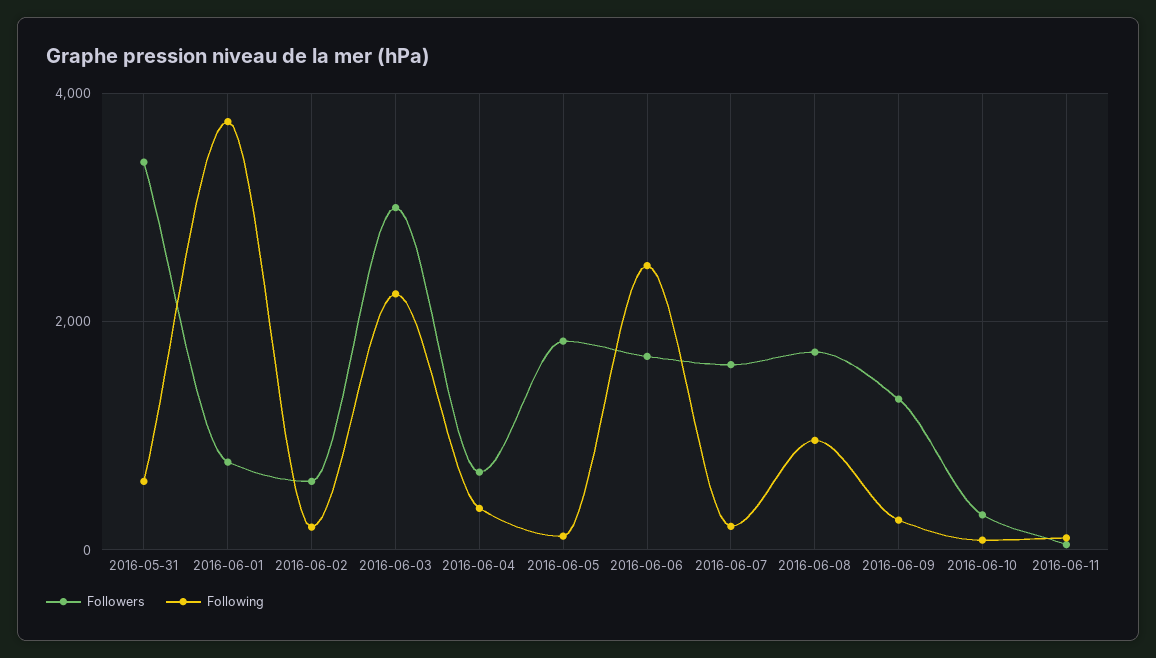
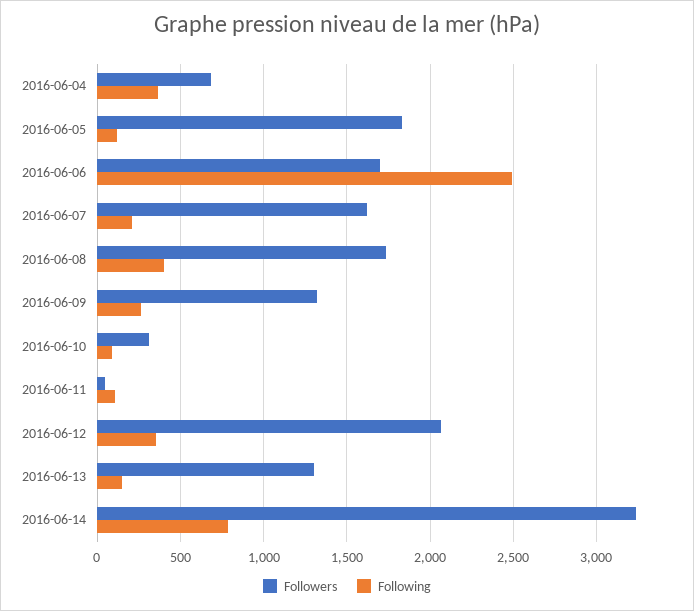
Followers, 2016-05-31: 3400 -> none
Following, 2016-05-31: 600 -> none
Followers, 2016-06-01: 800 -> none
Following, 2016-06-01: 3800 -> none
Followers, 2016-06-02: 600 -> none
Following, 2016-06-02: 200 -> none
Followers, 2016-06-03: 3000 -> none
Following, 2016-06-03: 2200 -> none
Following, 2016-06-08: 1000 -> 400
Followers, 2016-06-12: none -> 2050
Following, 2016-06-12: none -> 350
Followers, 2016-06-13: none -> 1300
Following, 2016-06-13: none -> 150
Followers, 2016-06-14: none -> 3250
Following, 2016-06-14: none -> 800

